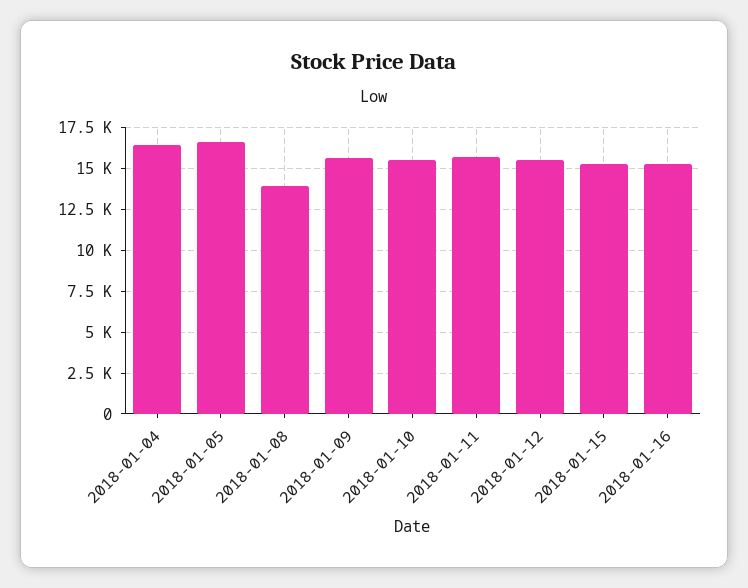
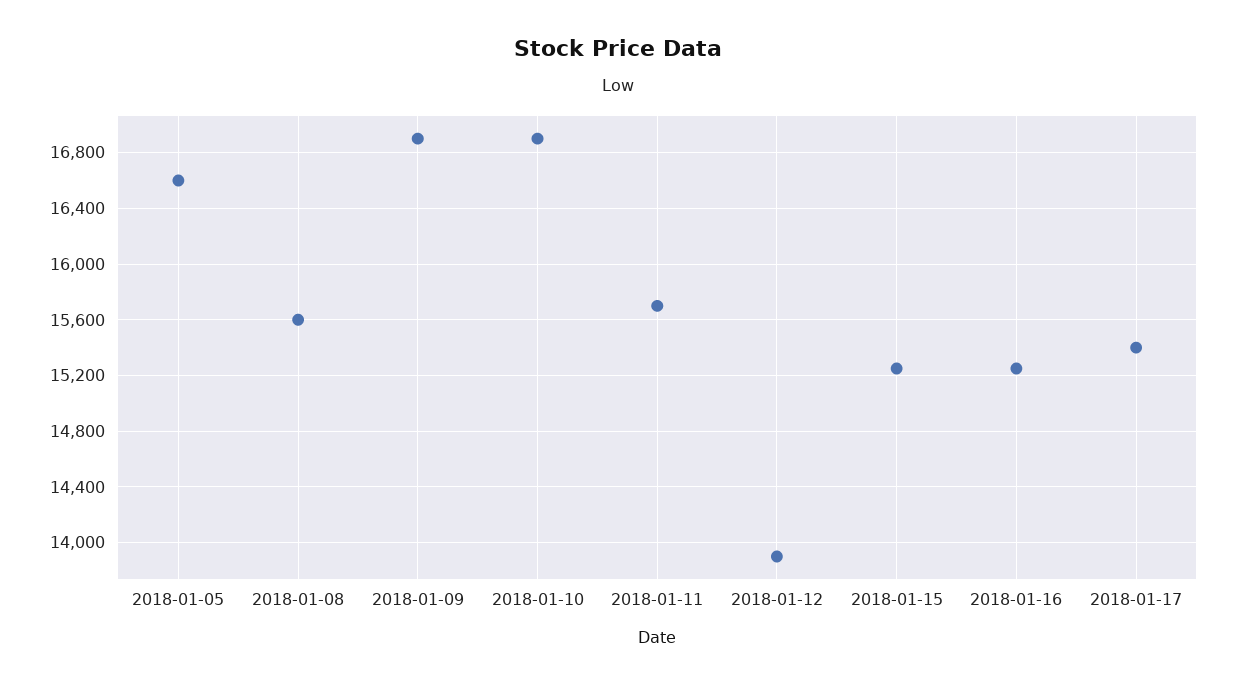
2018-01-04: 16500 -> none
2018-01-08: 14000 -> 15600
2018-01-09: 15500 -> 16900
2018-01-10: 15500 -> 16900
2018-01-12: 15500 -> 13900
2018-01-17: none -> 15400

